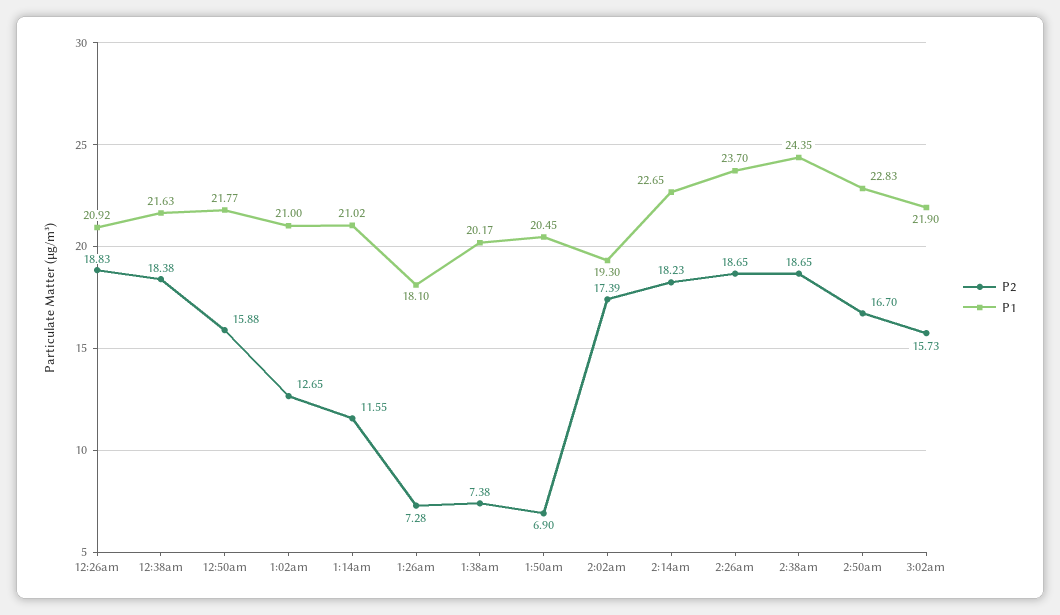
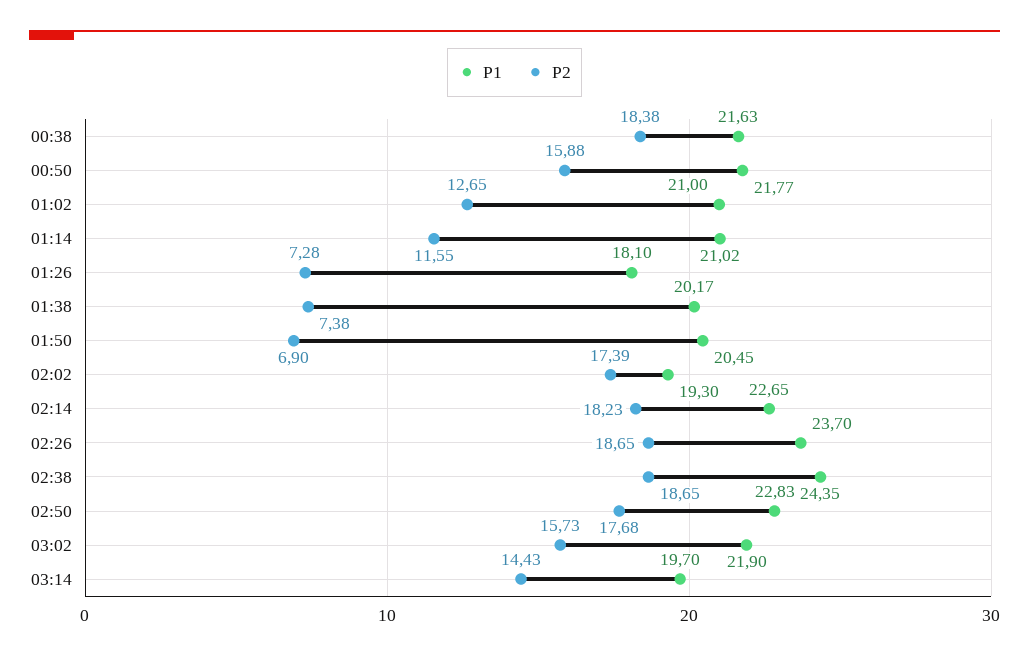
P2, 12:26am: 18.83 -> none
P1, 12:26am: 20.92 -> none
P2, 2:50am: 16.7 -> 17.68
P1, 03:14: none -> 19.7
P2, 03:14: none -> 14.43

